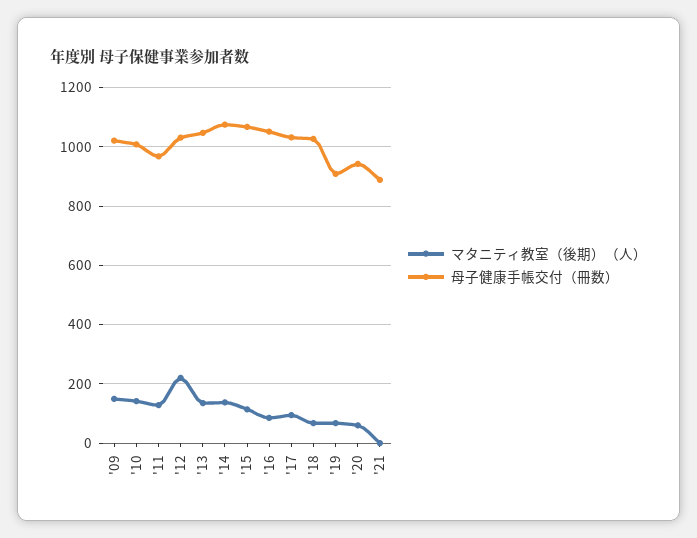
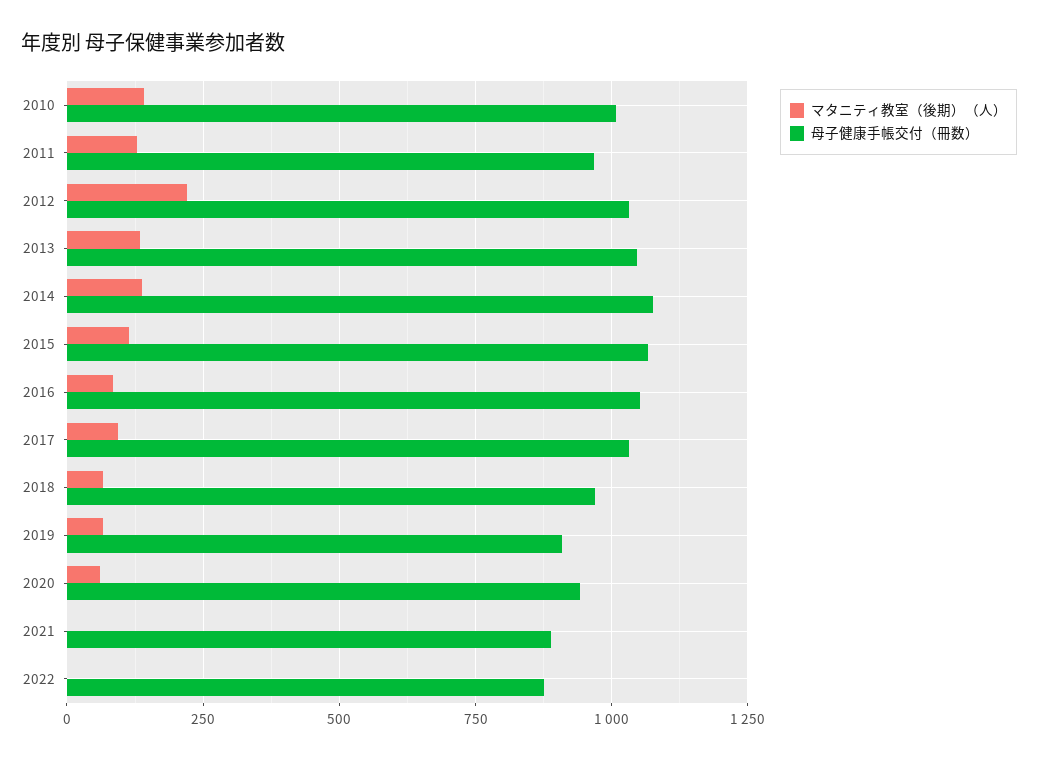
マタニティ教室（後期）（人）, '09: 150 -> none
母子健康手帳交付（冊数）, '09: 1025 -> none
母子健康手帳交付（冊数）, '18: 1025 -> 975
マタニティ教室（後期）（人）, 2022: none -> 0
母子健康手帳交付（冊数）, 2022: none -> 875

